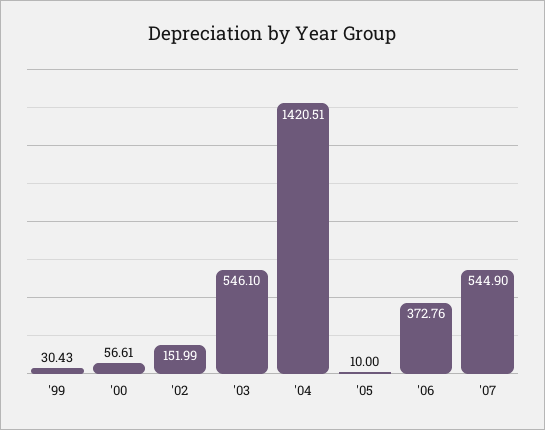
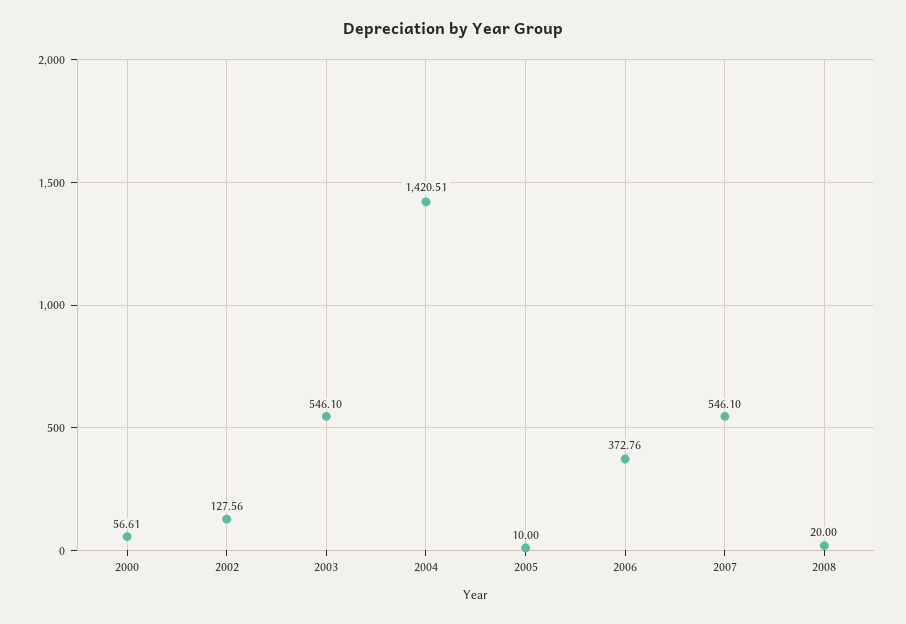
'99: 30.43 -> none
'02: 151.99 -> 127.56
'07: 544.9 -> 546.1
2008: none -> 20

